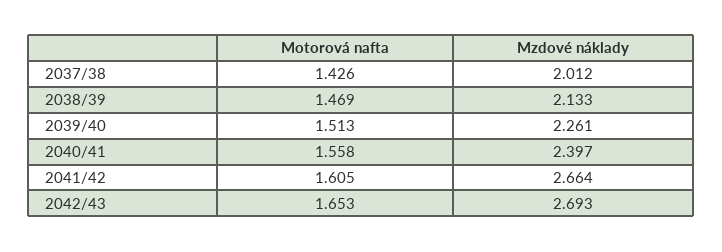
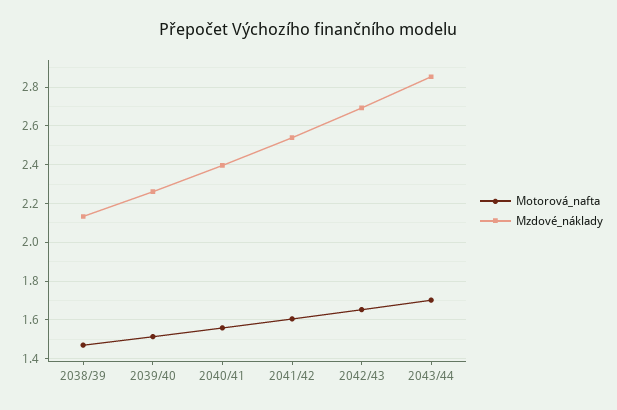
Motorová nafta, 2037/38: 1.426 -> none
Mzdové náklady, 2037/38: 2.012 -> none
Mzdové náklady, 2041/42: 2.664 -> 2.55
Motorová nafta, 2043/44: none -> 1.7
Mzdové náklady, 2043/44: none -> 2.85

